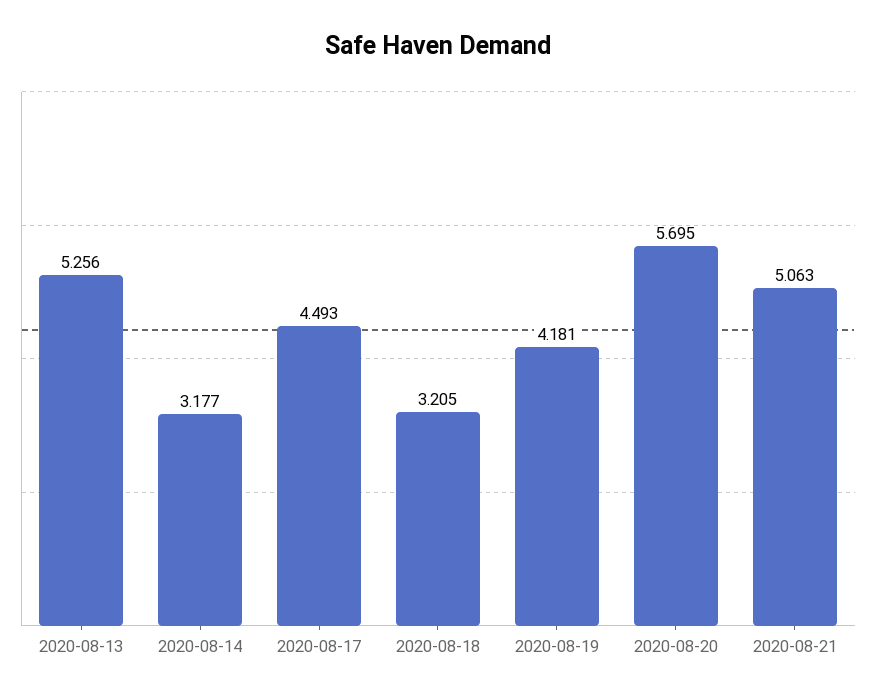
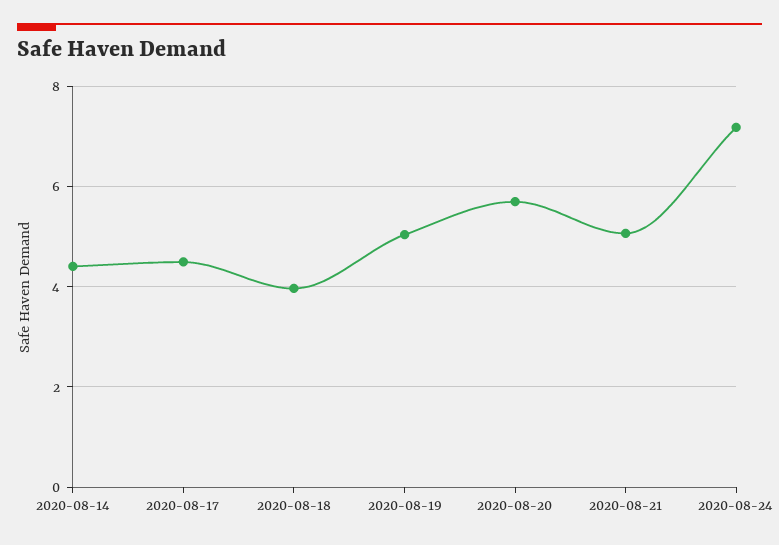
2020-08-13: 5.256 -> none
2020-08-14: 3.177 -> 4.4
2020-08-18: 3.205 -> 4
2020-08-19: 4.181 -> 5
2020-08-24: none -> 7.2

